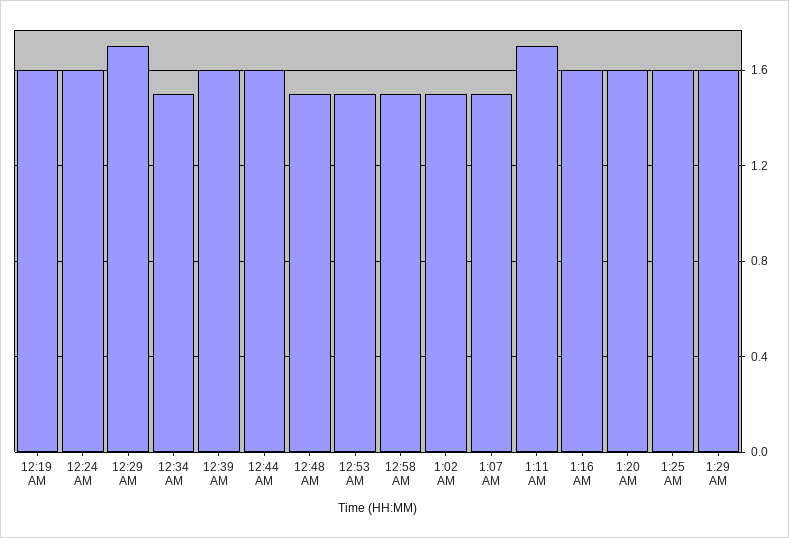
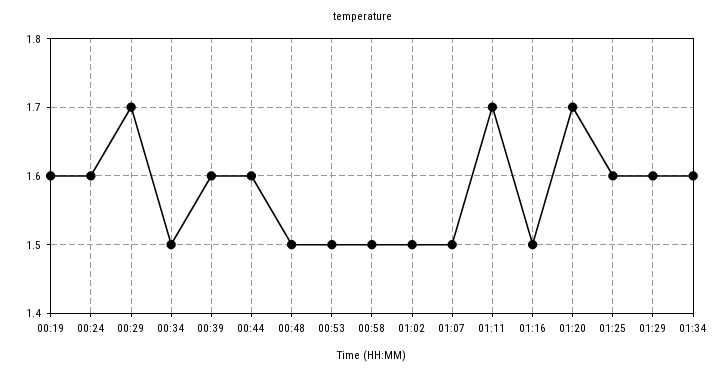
1:16 AM: 1.6 -> 1.5
1:20 AM: 1.6 -> 1.7
01:34: none -> 1.6

